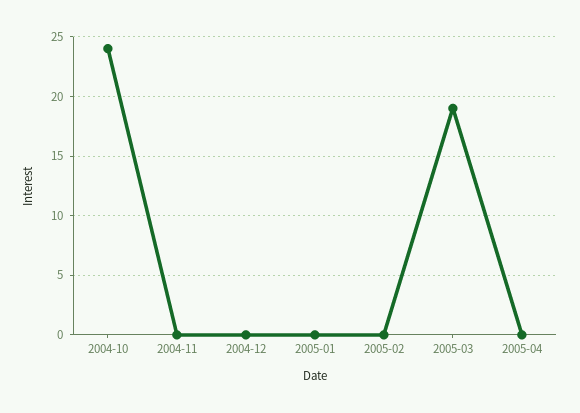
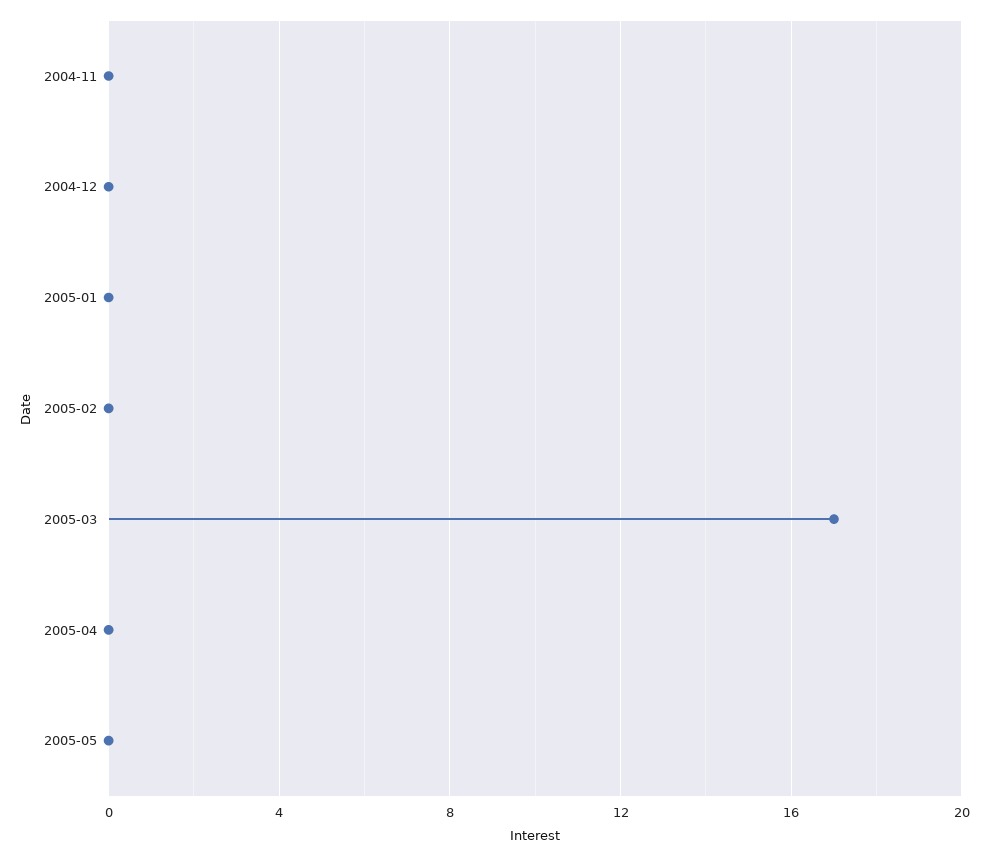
2004-10: 24 -> none
2005-03: 19 -> 17
2005-05: none -> 0

